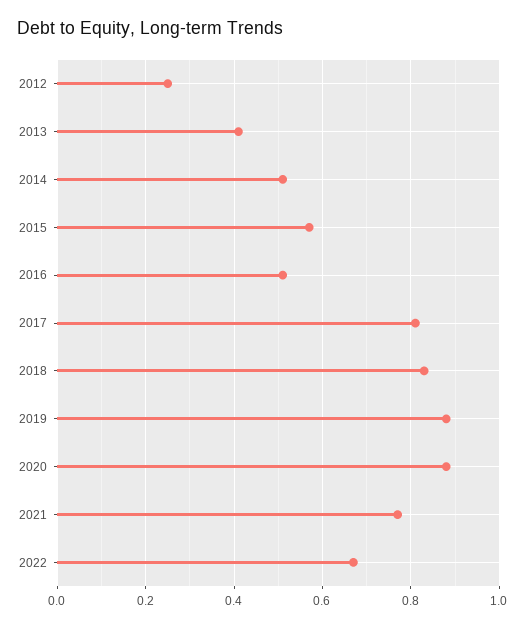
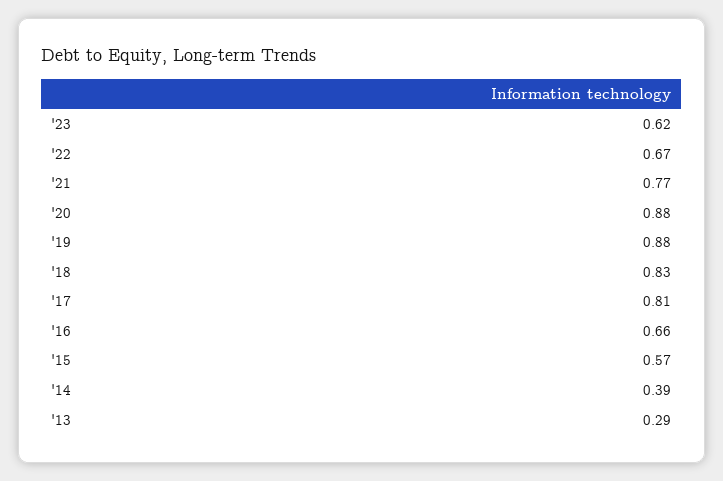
2012: 0.25 -> none
2013: 0.4 -> 0.29
2014: 0.5 -> 0.39
2016: 0.5 -> 0.66
'23: none -> 0.62

